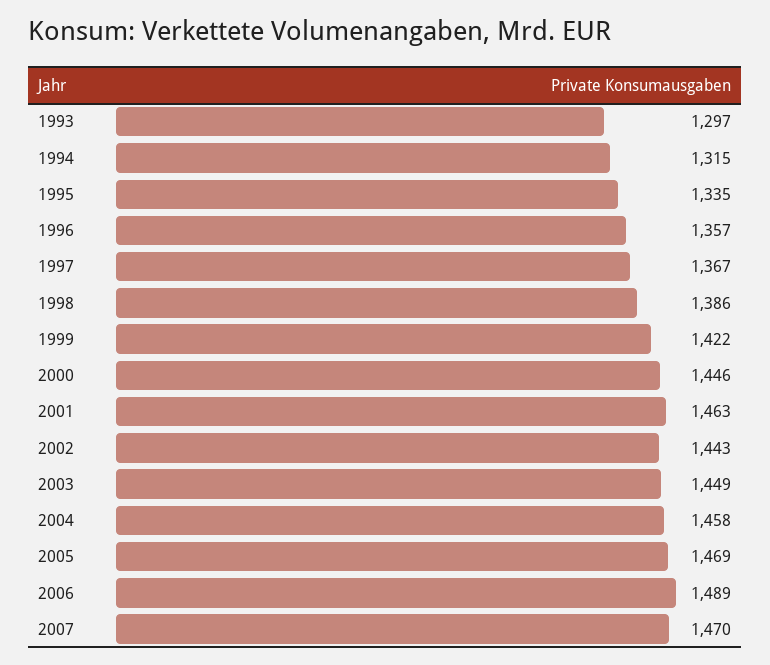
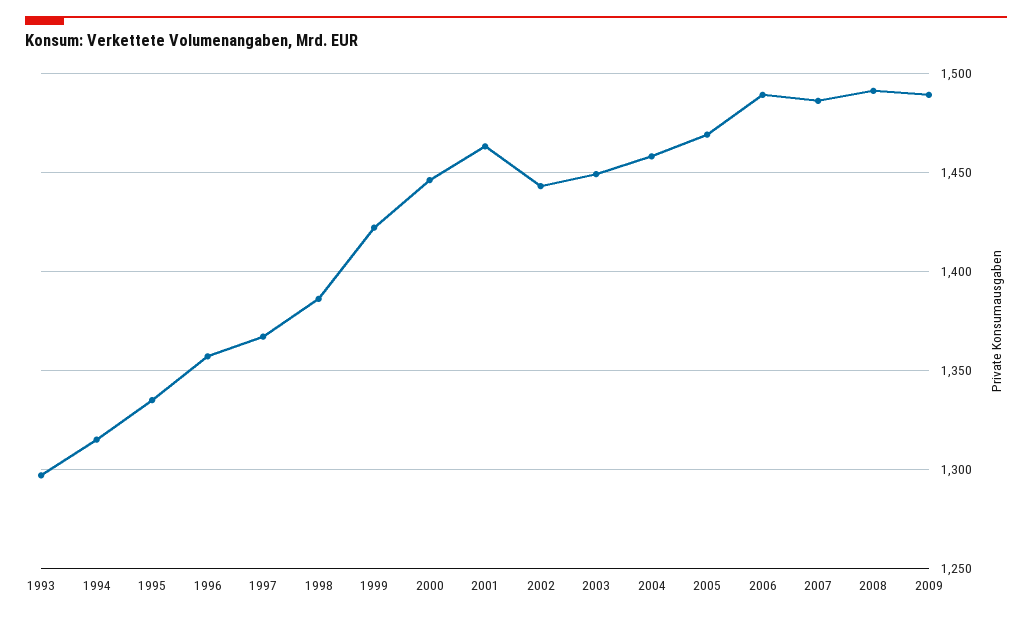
2007: 1470 -> 1485
2008: none -> 1490
2009: none -> 1490

